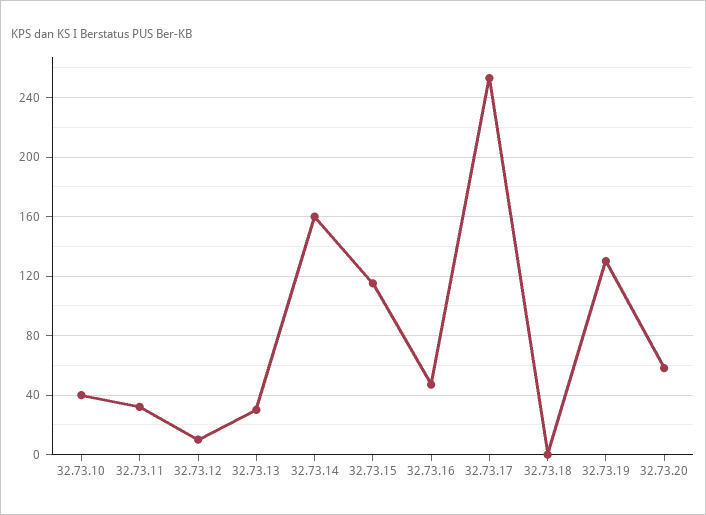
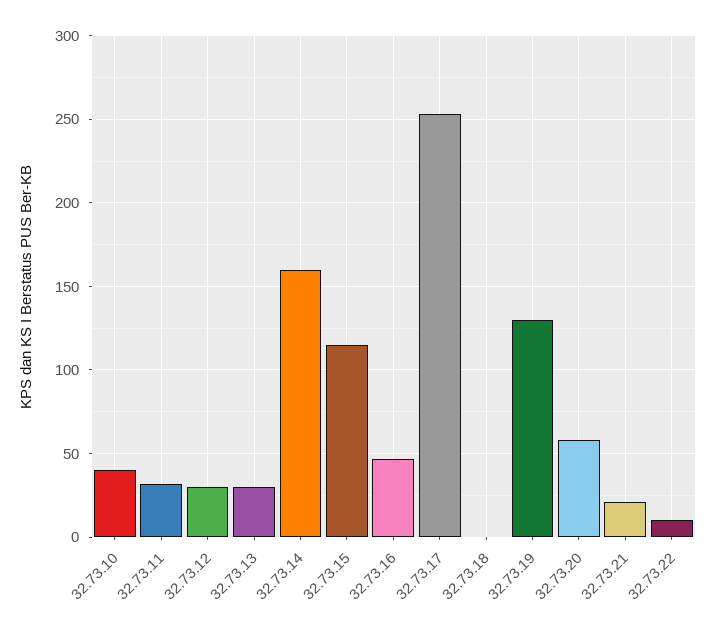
32.73.12: 10 -> 30
32.73.21: none -> 20
32.73.22: none -> 10

